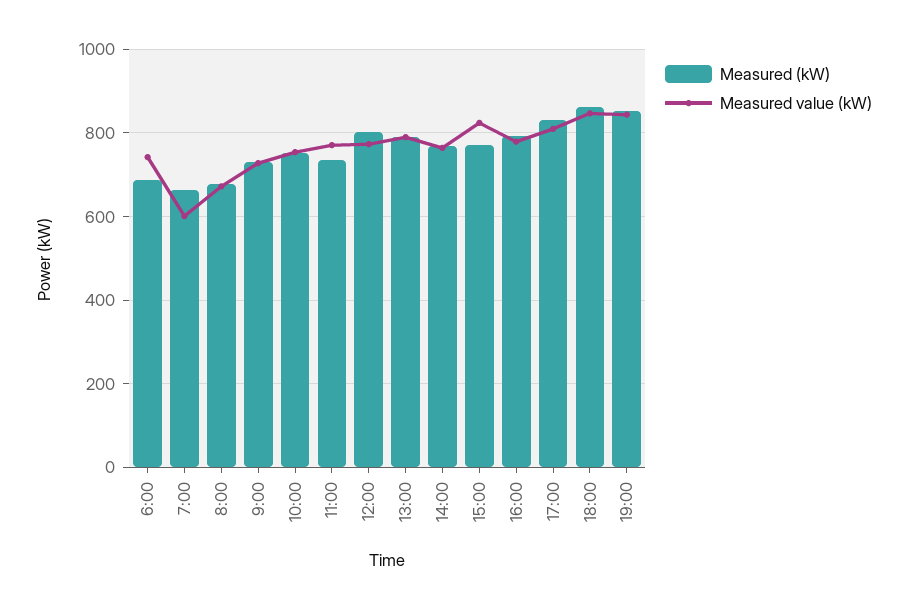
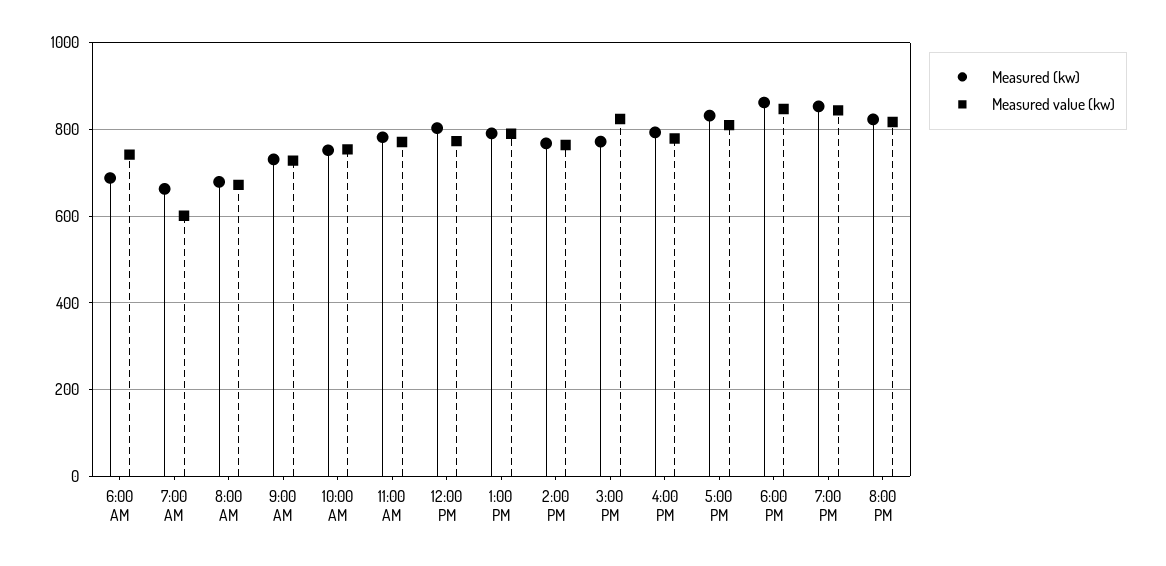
Measured (kW), 11:00: 740 -> 780
Measured (kW), 8:00 PM: none -> 820
Measured value (kW), 8:00 PM: none -> 820

